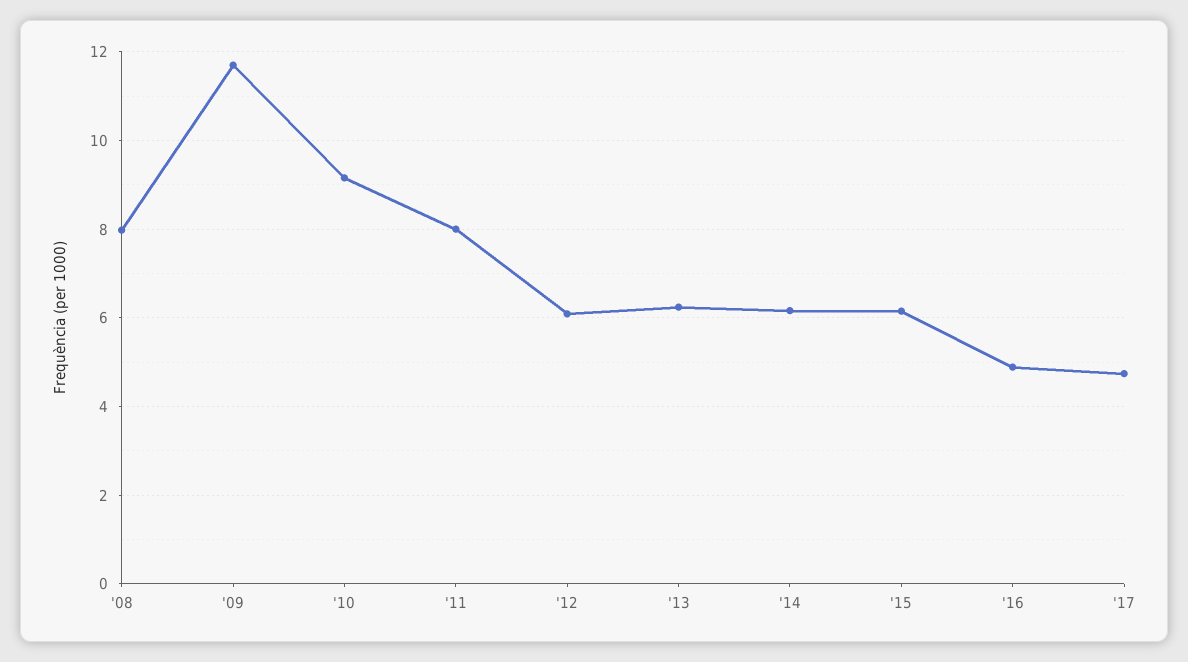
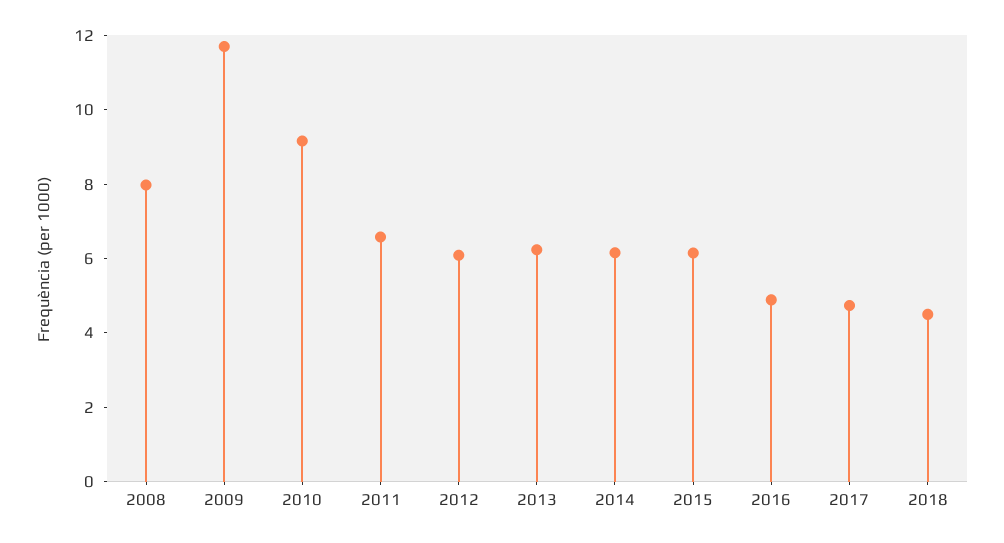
'11: 8 -> 6.5
2018: none -> 4.5

